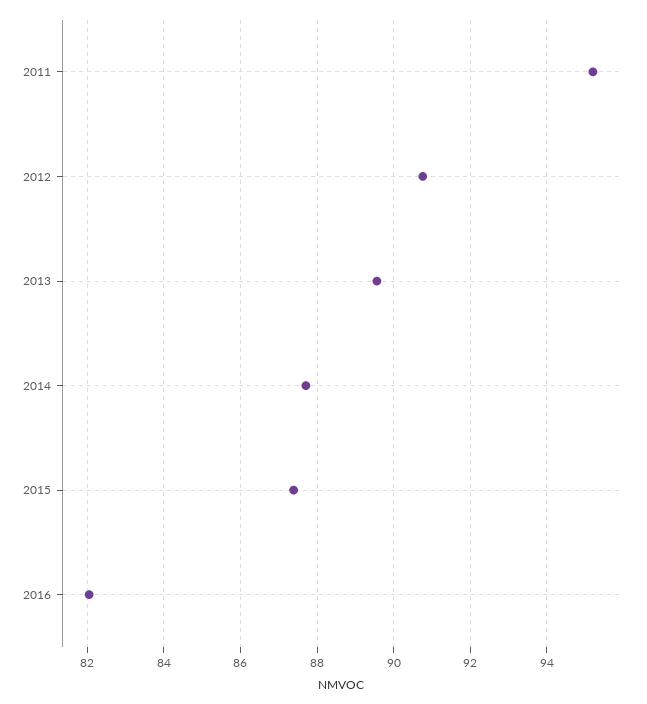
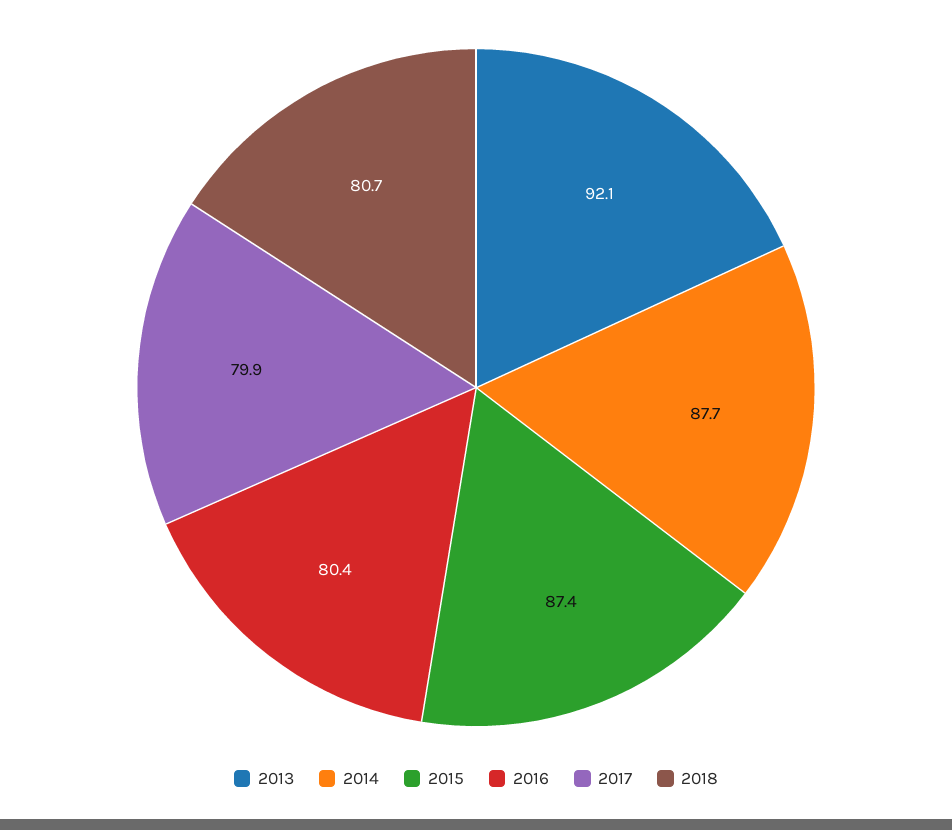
2011: 95.2 -> none
2012: 90.8 -> none
2013: 89.6 -> 92.1
2016: 82 -> 80.4
2017: none -> 79.9
2018: none -> 80.7

